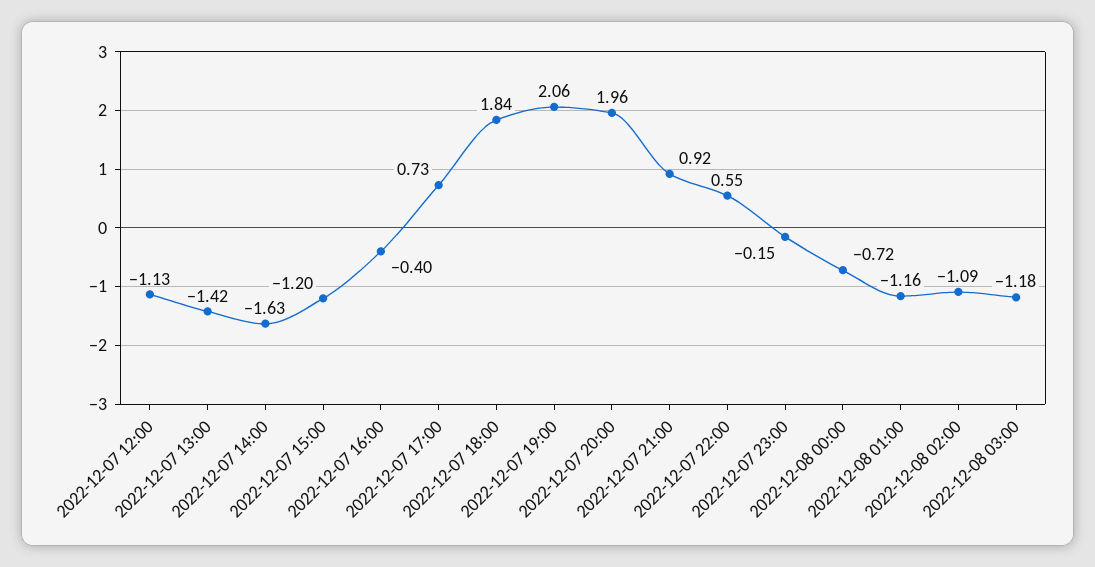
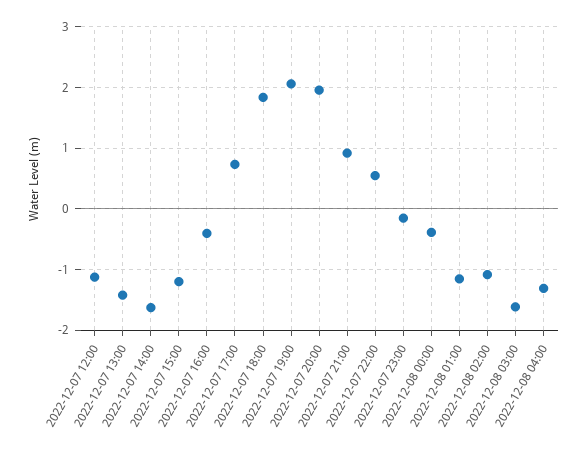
2022-12-08 00:00: -0.72 -> -0.4
2022-12-08 03:00: -1.18 -> -1.6
2022-12-08 04:00: none -> -1.3

